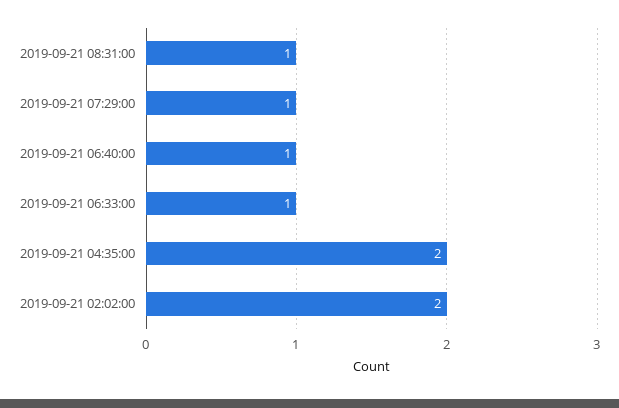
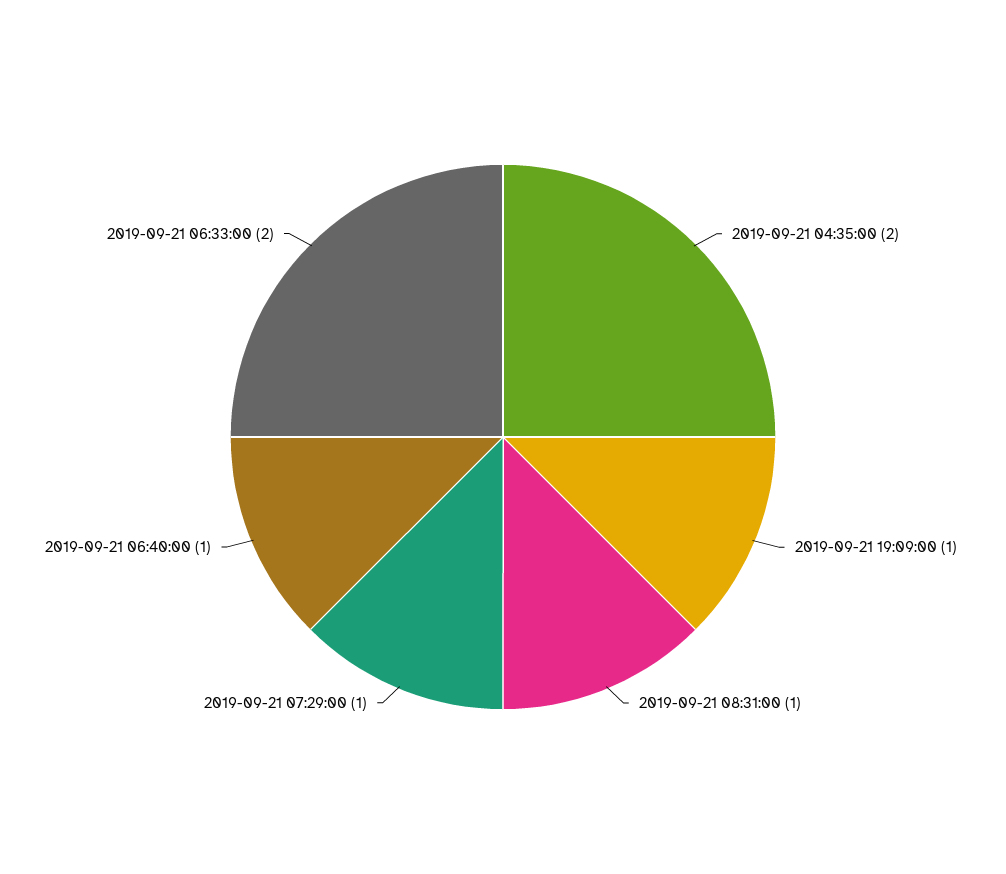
2019-09-21 06:33:00: 1 -> 2
2019-09-21 02:02:00: 2 -> none
2019-09-21 19:09:00: none -> 1

